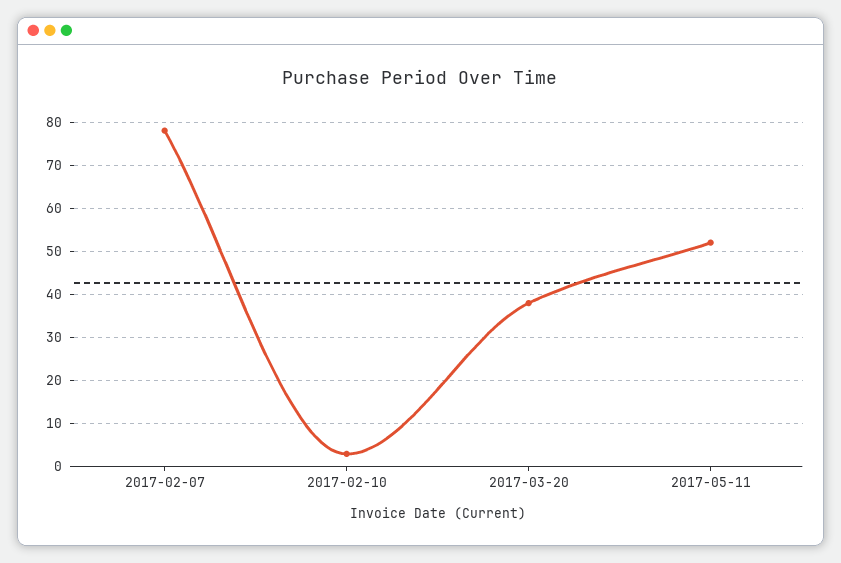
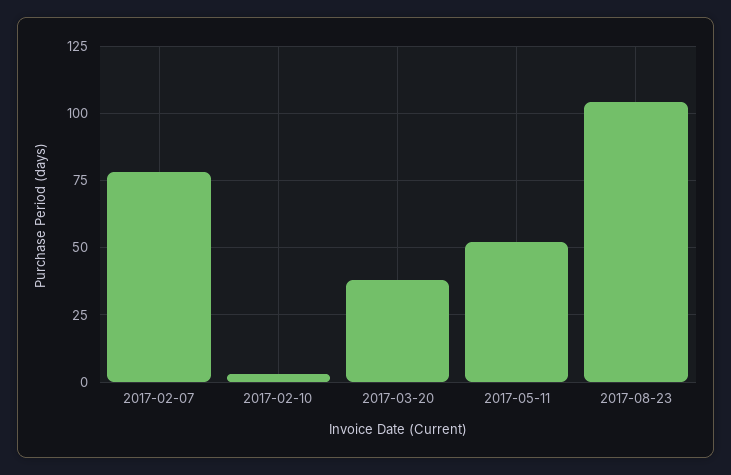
2017-08-23: none -> 105

